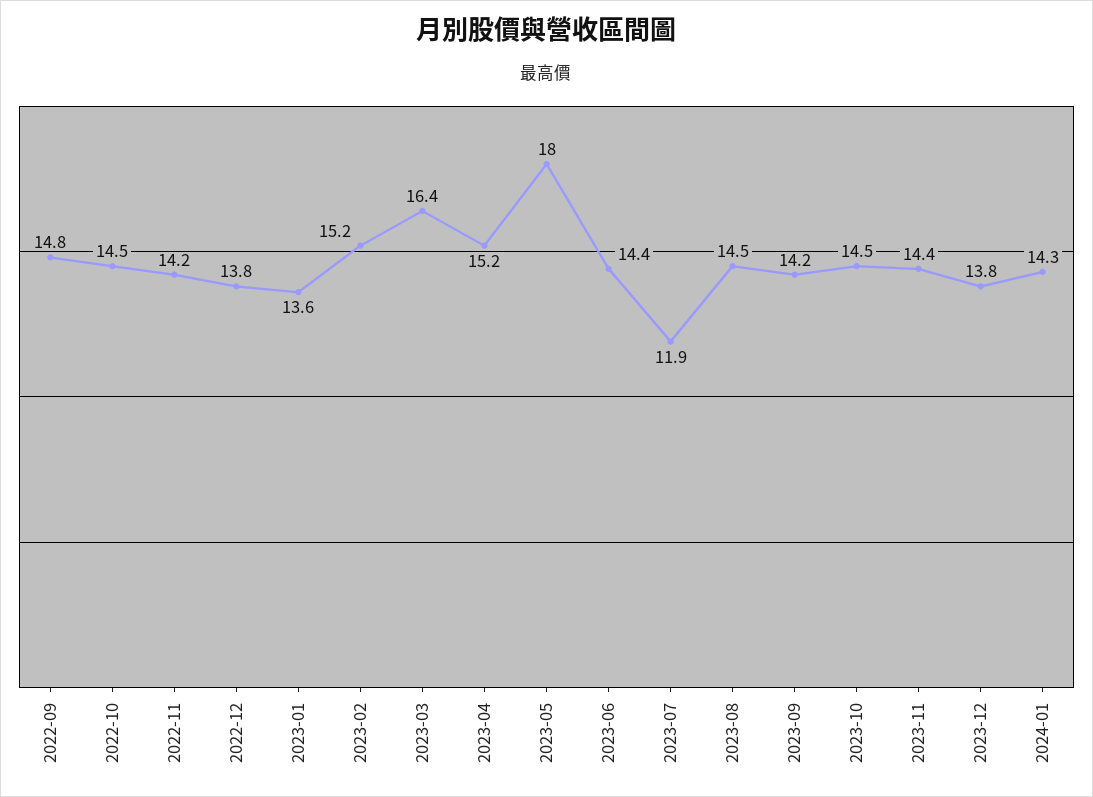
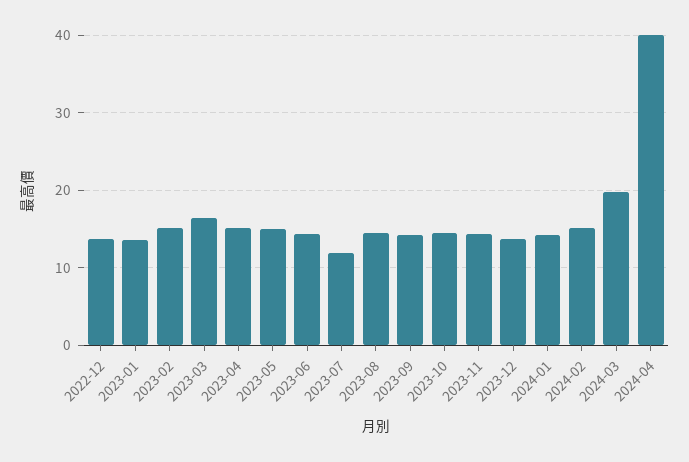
2022-09: 14.8 -> none
2022-10: 14.5 -> none
2022-11: 14.2 -> none
2023-05: 18 -> 15
2024-02: none -> 15
2024-03: none -> 20
2024-04: none -> 40

